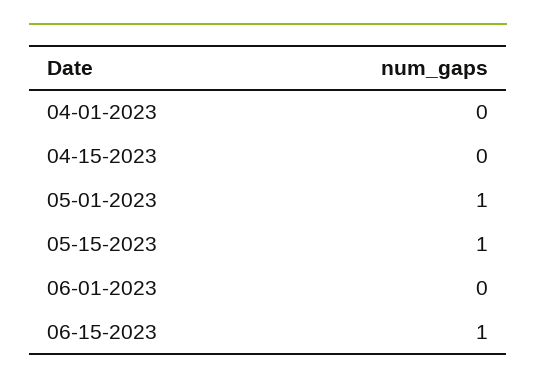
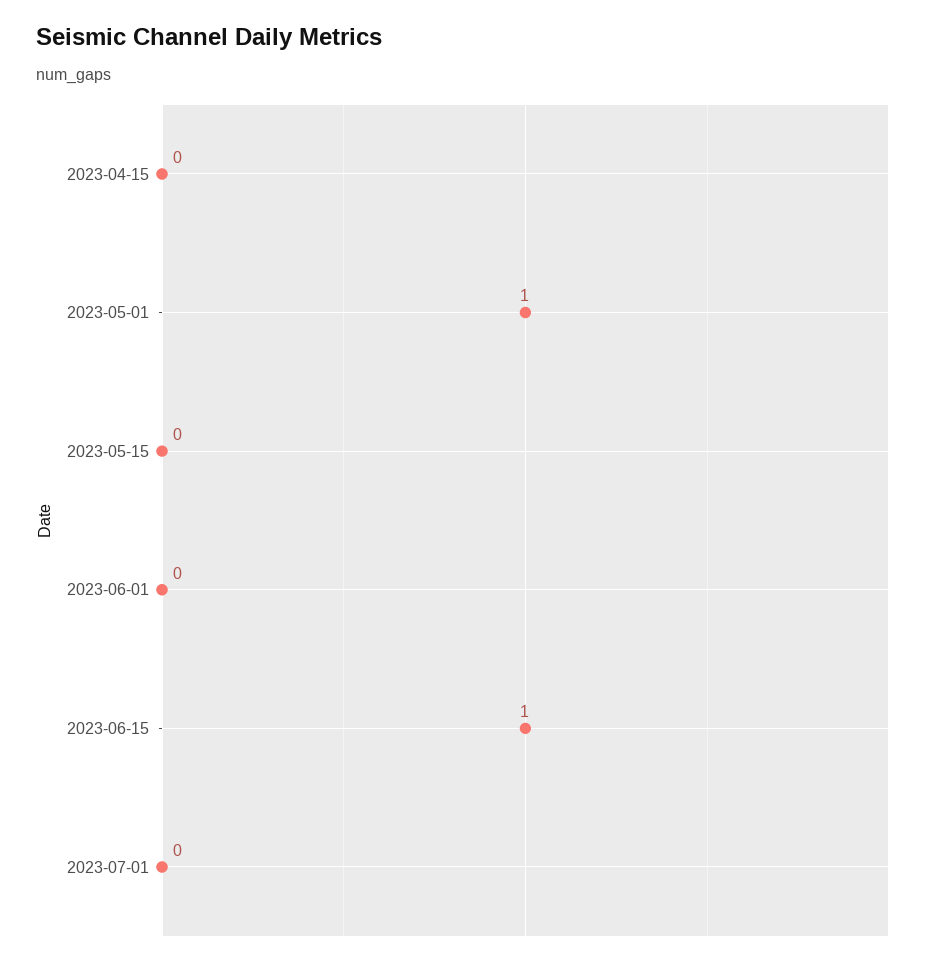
04-01-2023: 0 -> none
05-15-2023: 1 -> 0
2023-07-01: none -> 0

